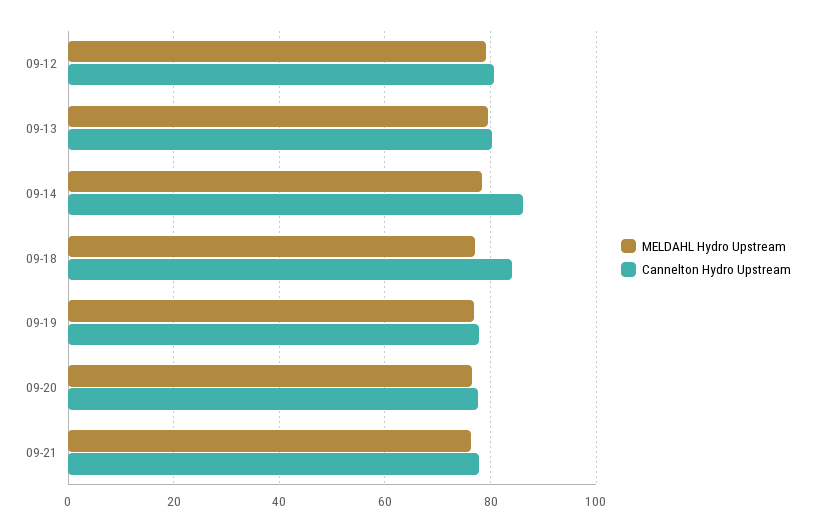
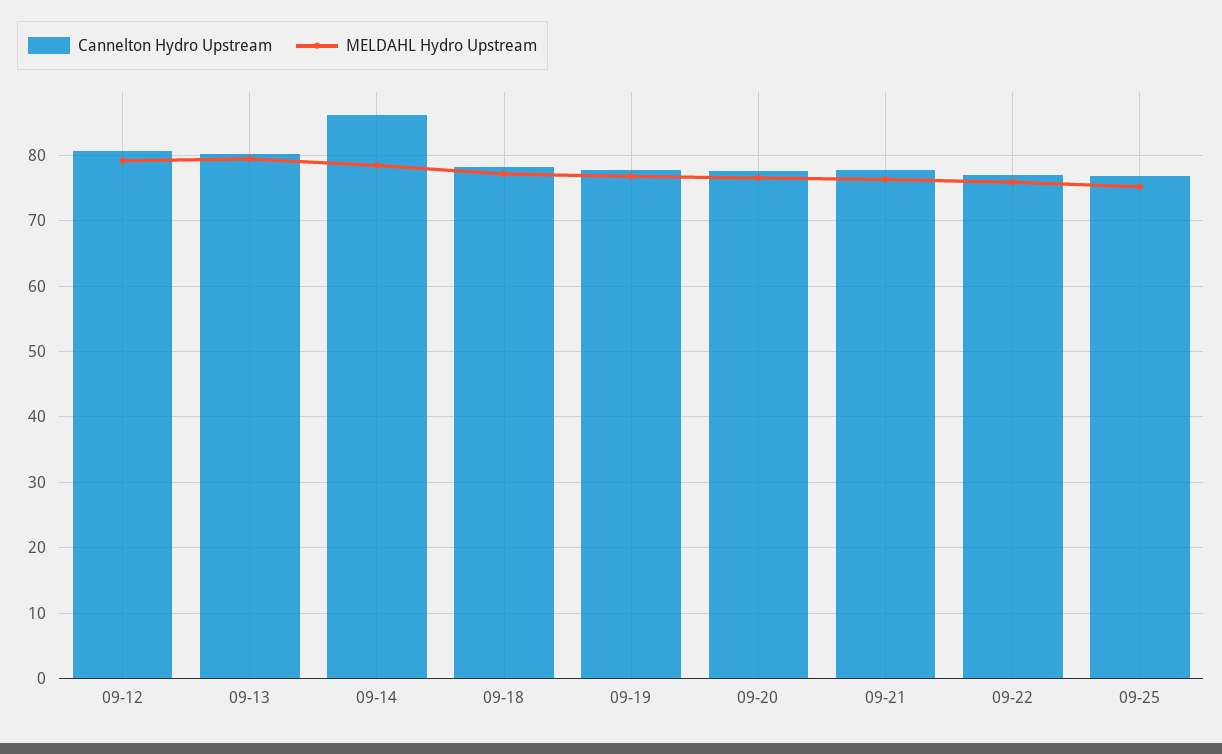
Cannelton Hydro Upstream, 09-18: 84 -> 78
Cannelton Hydro Upstream, 09-22: none -> 77
MELDAHL Hydro Upstream, 09-22: none -> 76
Cannelton Hydro Upstream, 09-25: none -> 77
MELDAHL Hydro Upstream, 09-25: none -> 75

